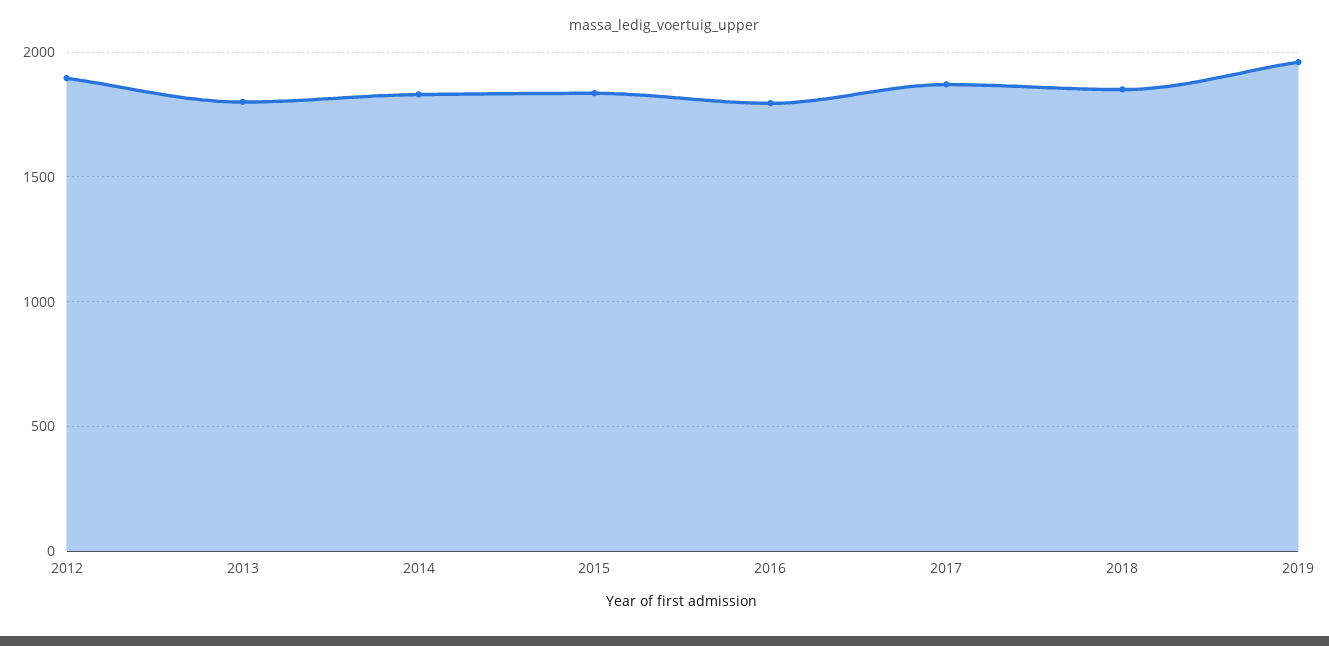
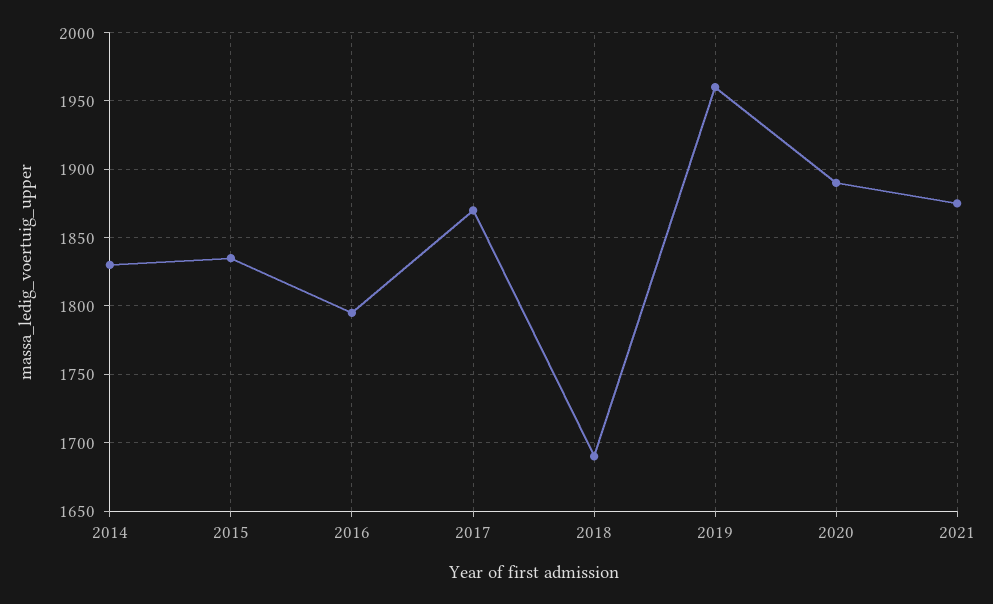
2012: 1900 -> none
2013: 1800 -> none
2018: 1850 -> 1690
2020: none -> 1890
2021: none -> 1875

